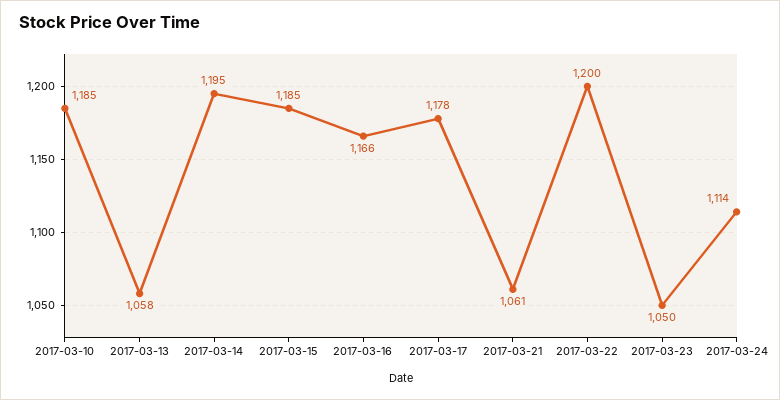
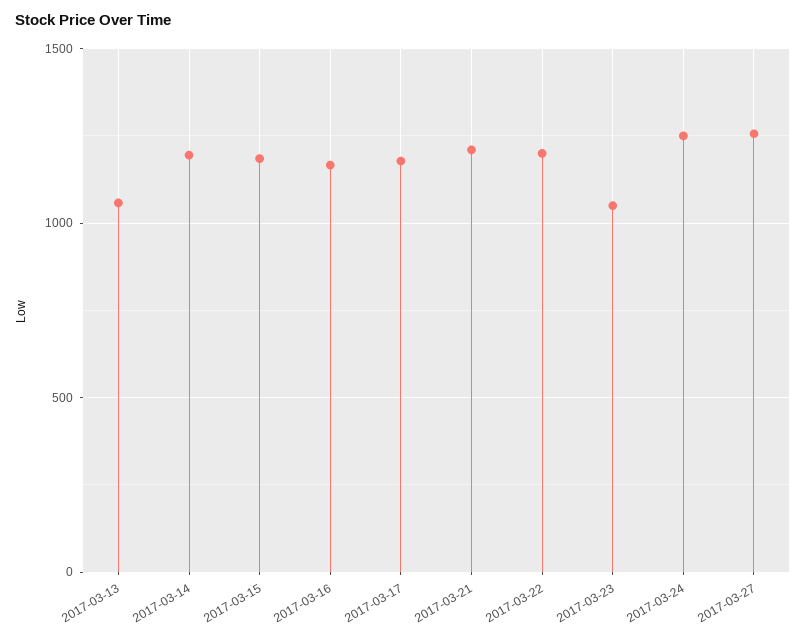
2017-03-10: 1185 -> none
2017-03-21: 1061 -> 1200
2017-03-24: 1114 -> 1250
2017-03-27: none -> 1250

